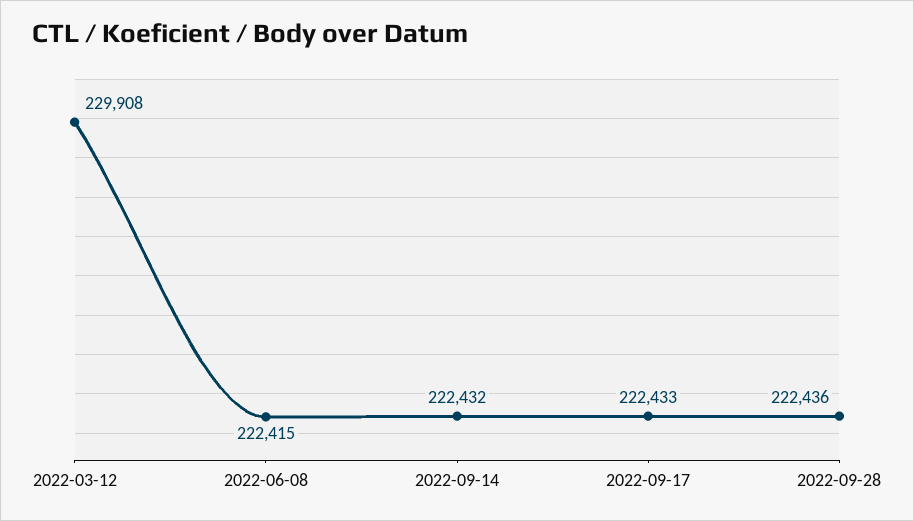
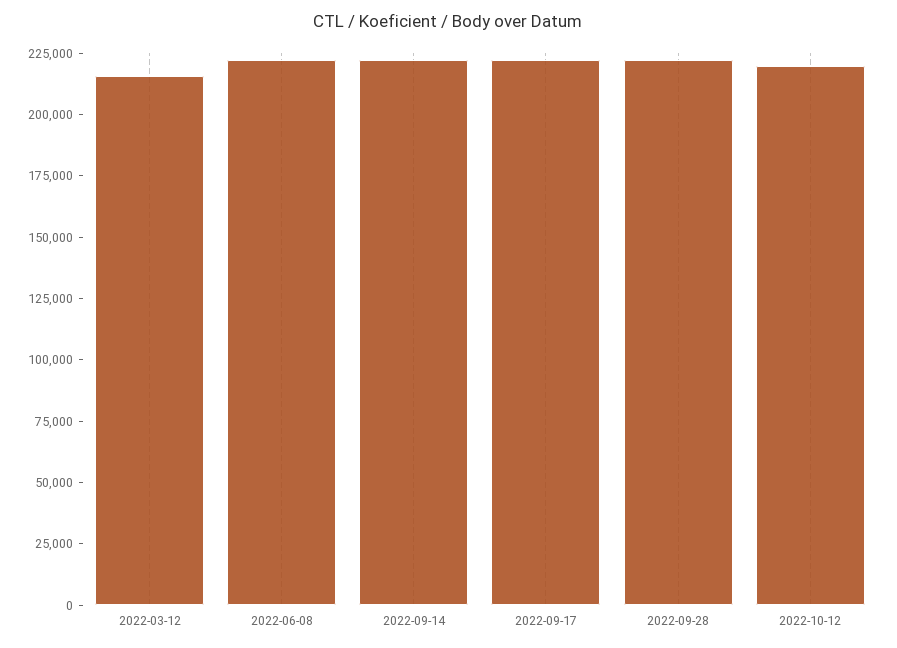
2022-03-12: 229908 -> 215000
2022-10-12: none -> 220000

